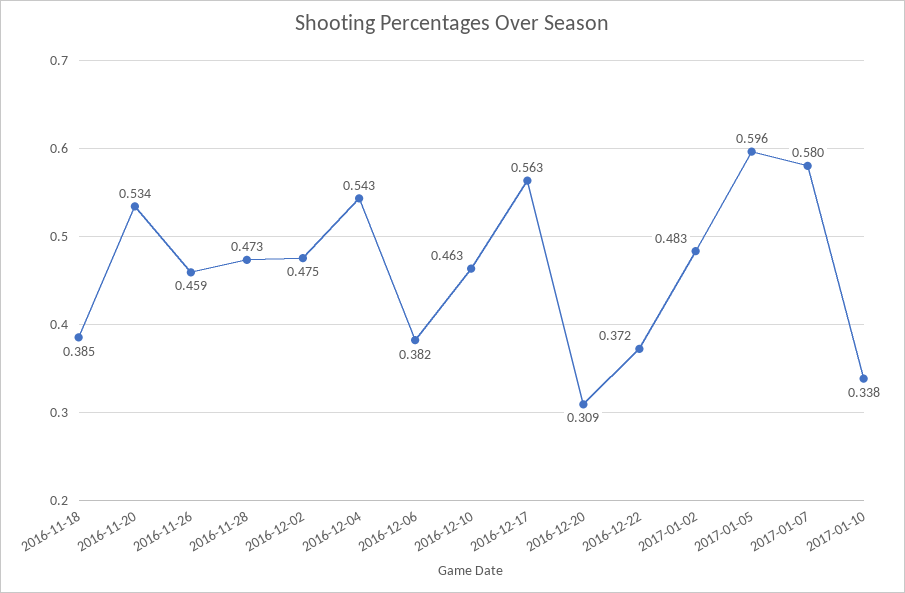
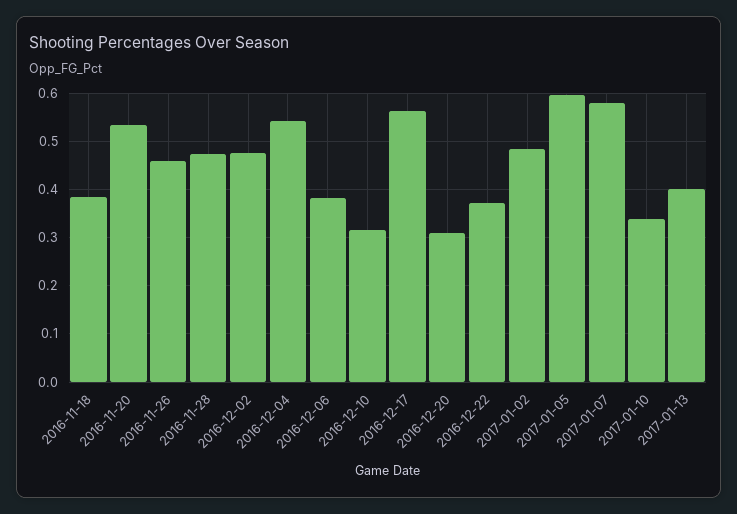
2016-12-10: 0.463 -> 0.32
2017-01-13: none -> 0.4

